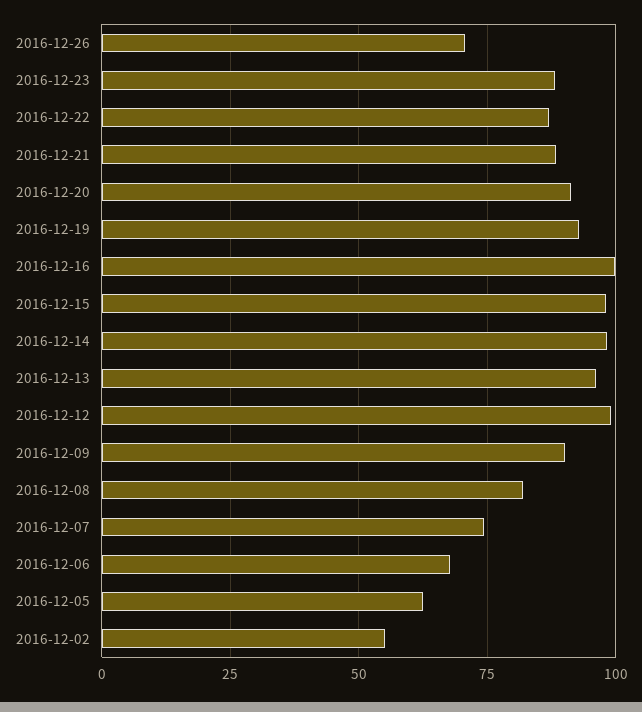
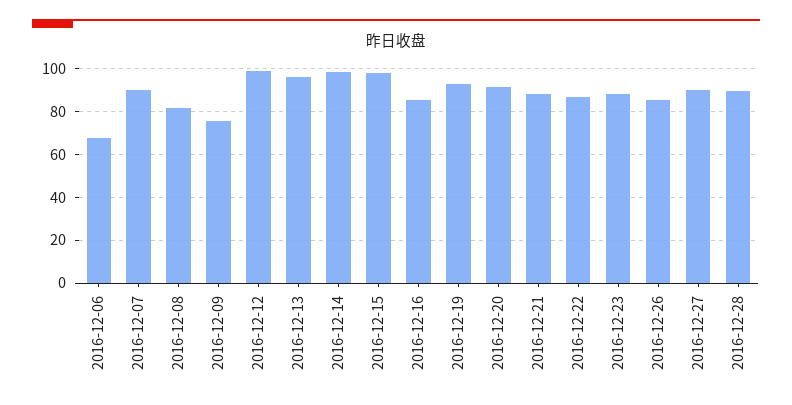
2016-12-26: 70 -> 85
2016-12-16: 100 -> 85
2016-12-09: 90 -> 75
2016-12-07: 75 -> 90
2016-12-05: 62.5 -> none
2016-12-02: 55 -> none
2016-12-27: none -> 90
2016-12-28: none -> 90

